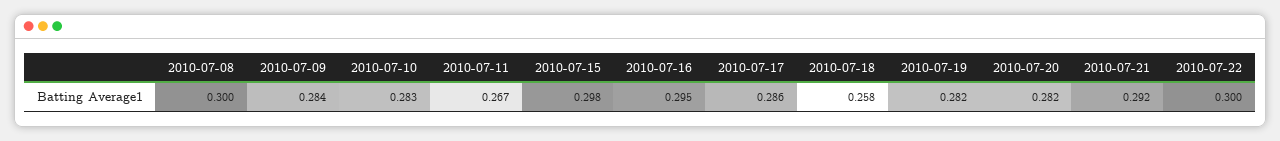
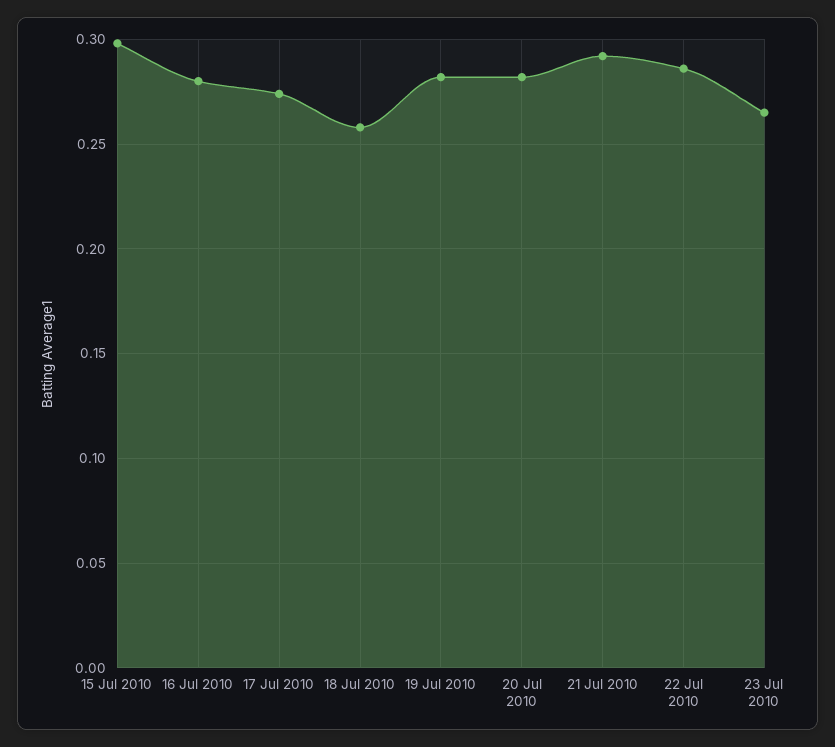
2010-07-08: 0.3 -> none
2010-07-09: 0.284 -> none
2010-07-10: 0.283 -> none
2010-07-11: 0.267 -> none
2010-07-16: 0.295 -> 0.28
2010-07-17: 0.286 -> 0.275
2010-07-22: 0.3 -> 0.285
23 Jul 2010: none -> 0.265

